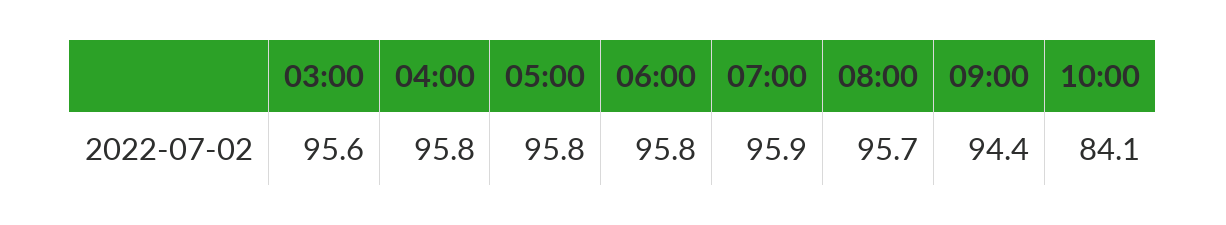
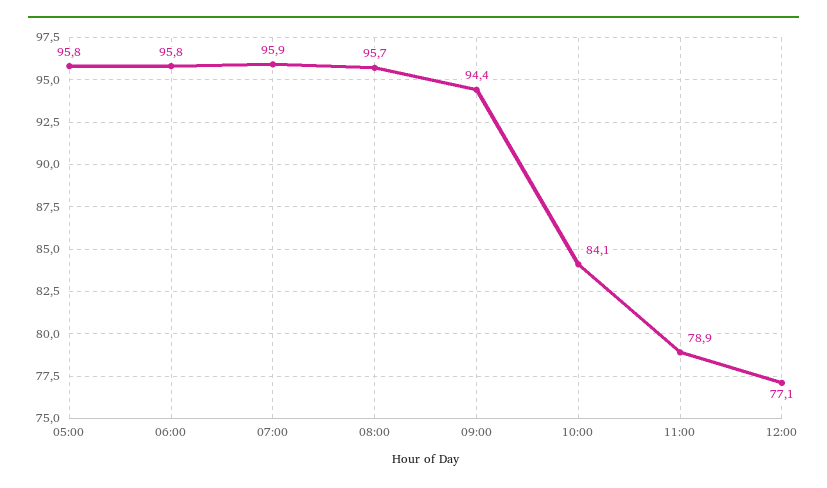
03:00: 95.6 -> none
04:00: 95.8 -> none
11:00: none -> 78.9
12:00: none -> 77.1

